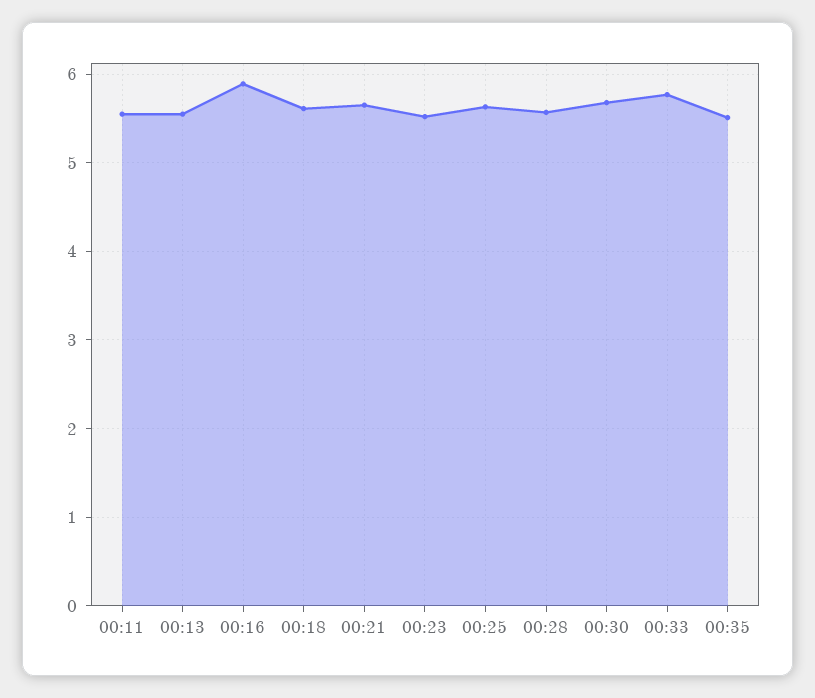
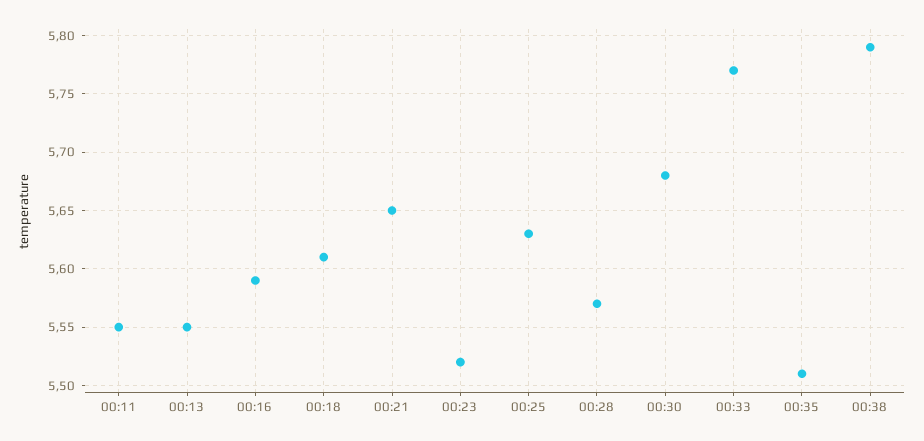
00:16: 5.9 -> 5.59
00:38: none -> 5.79

